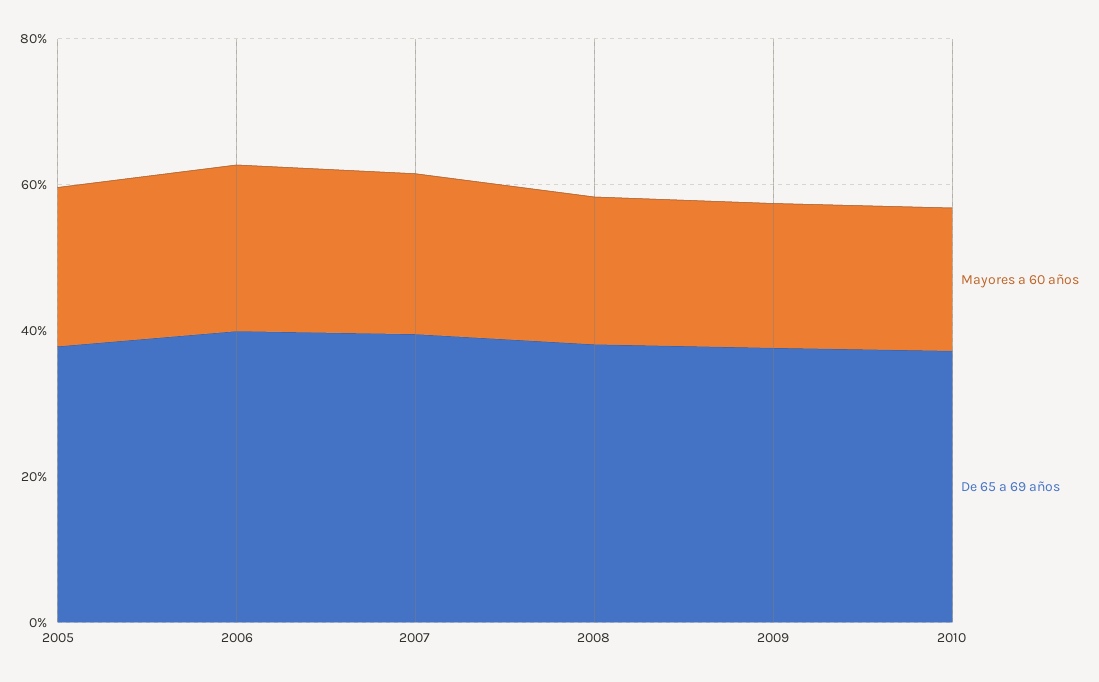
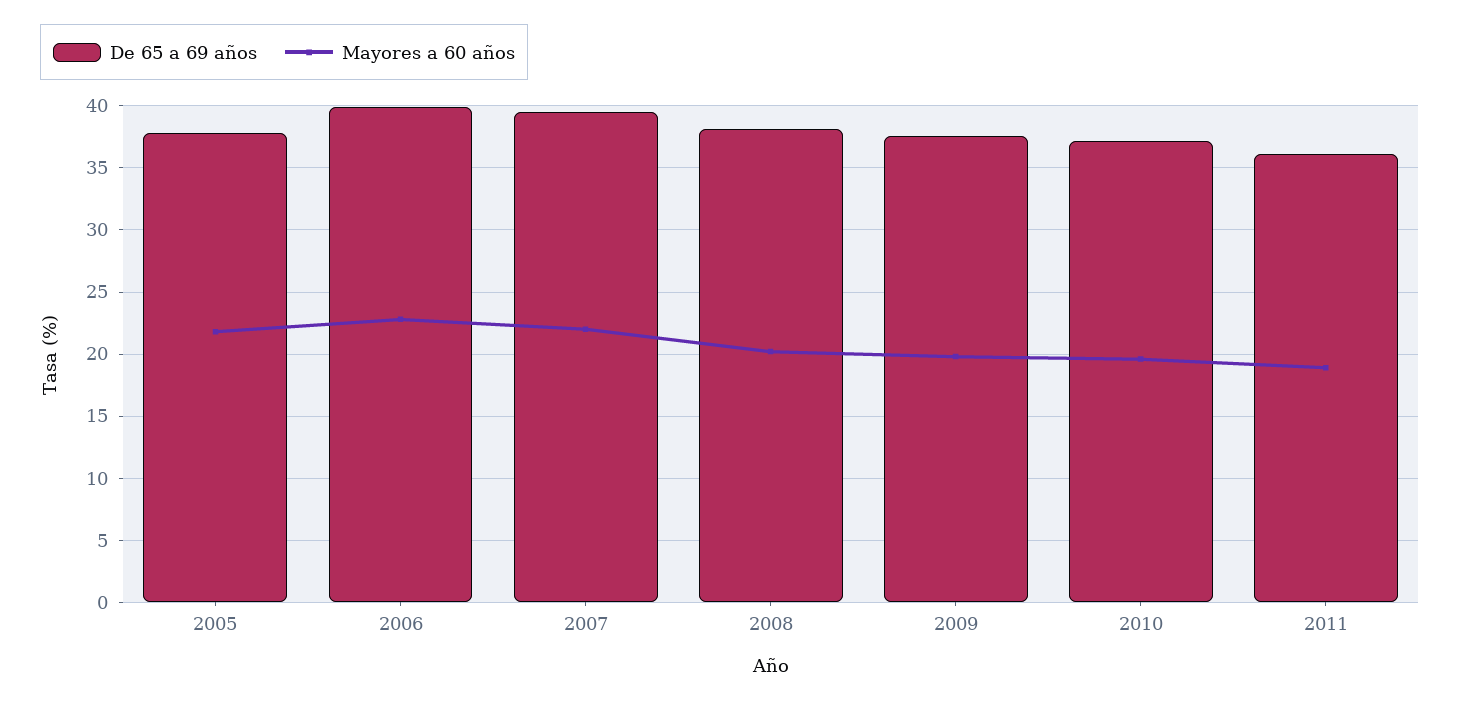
De 65 a 69 años, 2011: none -> 36
Mayores a 60 años, 2011: none -> 19

